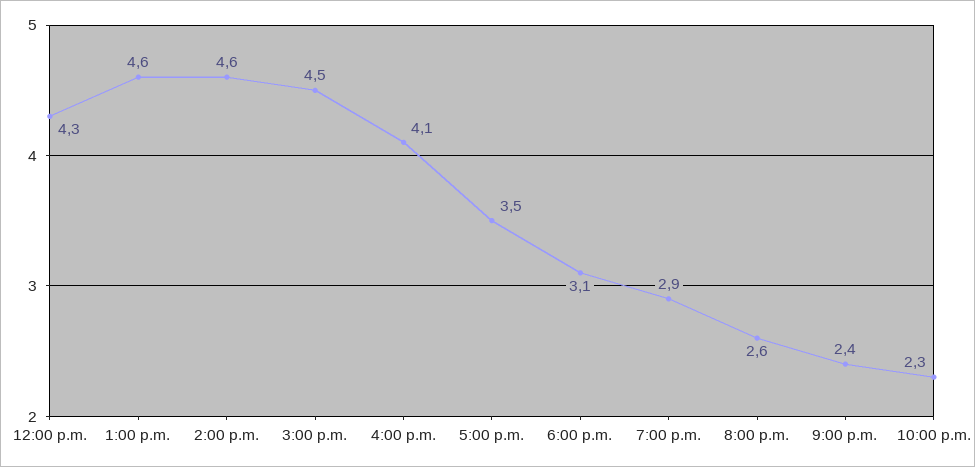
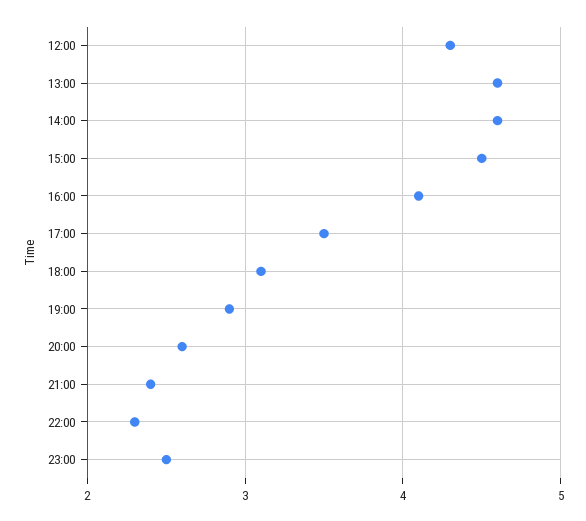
23:00: none -> 2.5

